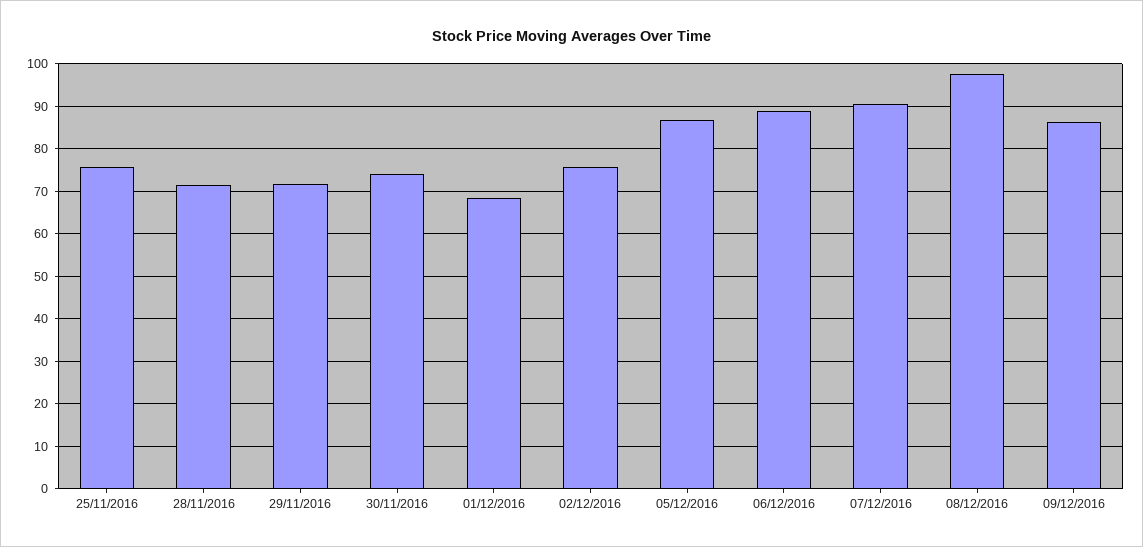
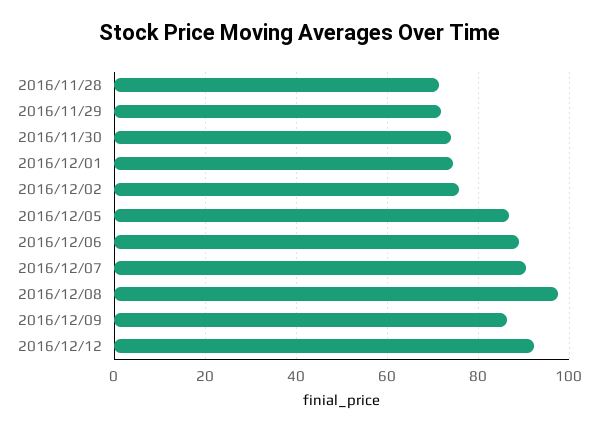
25/11/2016: 76 -> none
01/12/2016: 68 -> 74
2016/12/12: none -> 92

